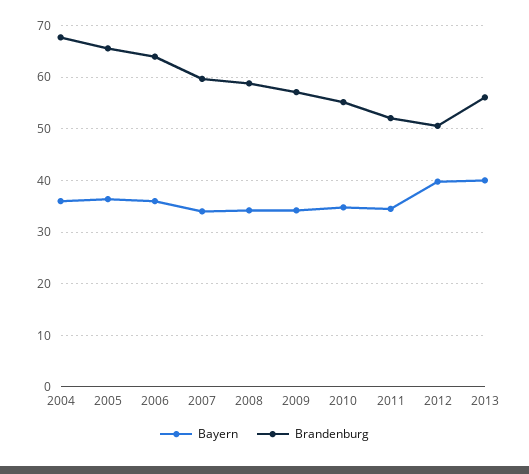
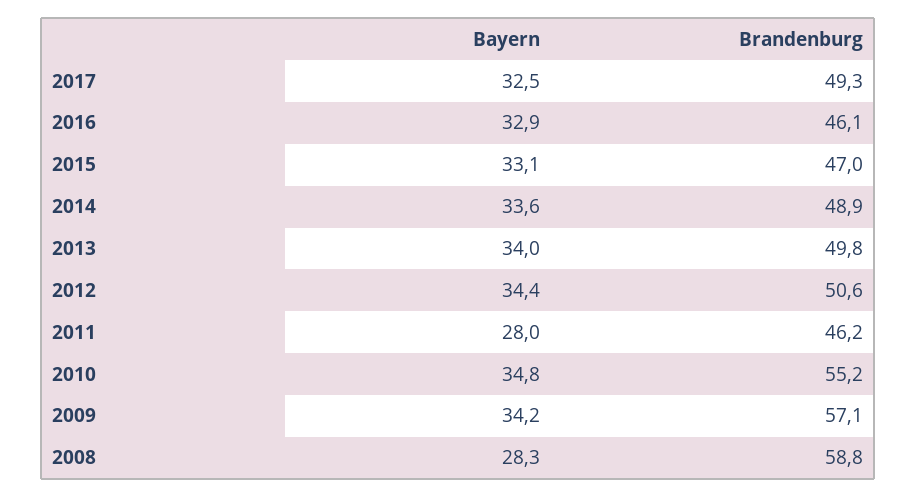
Bayern, 2004: 36 -> none
Brandenburg, 2004: 68 -> none
Bayern, 2005: 36 -> none
Brandenburg, 2005: 66 -> none
Bayern, 2006: 36 -> none
Brandenburg, 2006: 64 -> none
Bayern, 2007: 34 -> none
Brandenburg, 2007: 60 -> none
Bayern, 2008: 34 -> 28.3
Bayern, 2011: 34 -> 28
Brandenburg, 2011: 52 -> 46.2
Bayern, 2012: 40 -> 34.4
Bayern, 2013: 40 -> 34
Brandenburg, 2013: 56 -> 49.8
Bayern, 2017: none -> 32.5
Brandenburg, 2017: none -> 49.3
Bayern, 2016: none -> 32.9
Brandenburg, 2016: none -> 46.1
Bayern, 2015: none -> 33.1
Brandenburg, 2015: none -> 47
Bayern, 2014: none -> 33.6
Brandenburg, 2014: none -> 48.9

